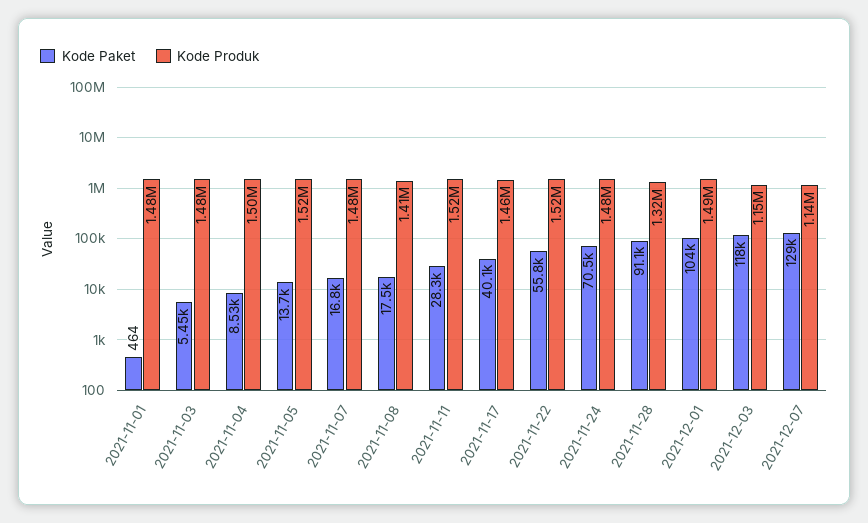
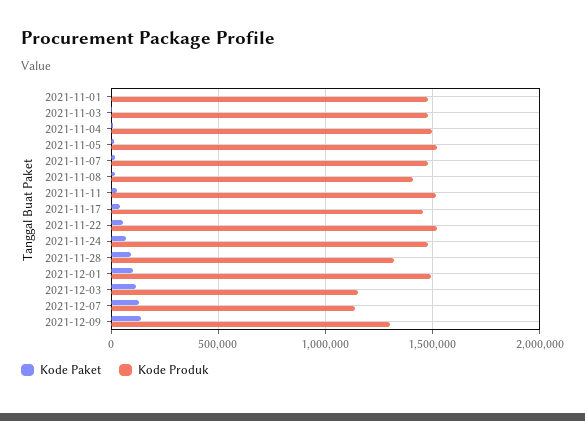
Kode Paket, 2021-12-09: none -> 150000
Kode Produk, 2021-12-09: none -> 1300000

